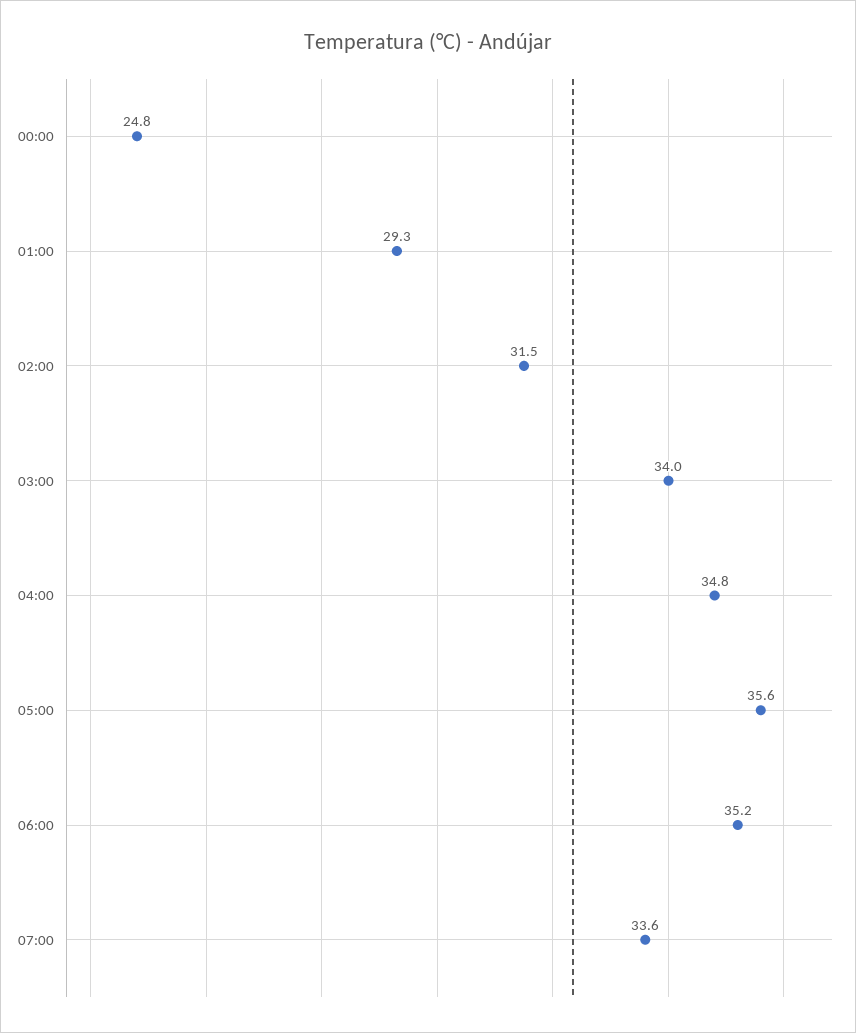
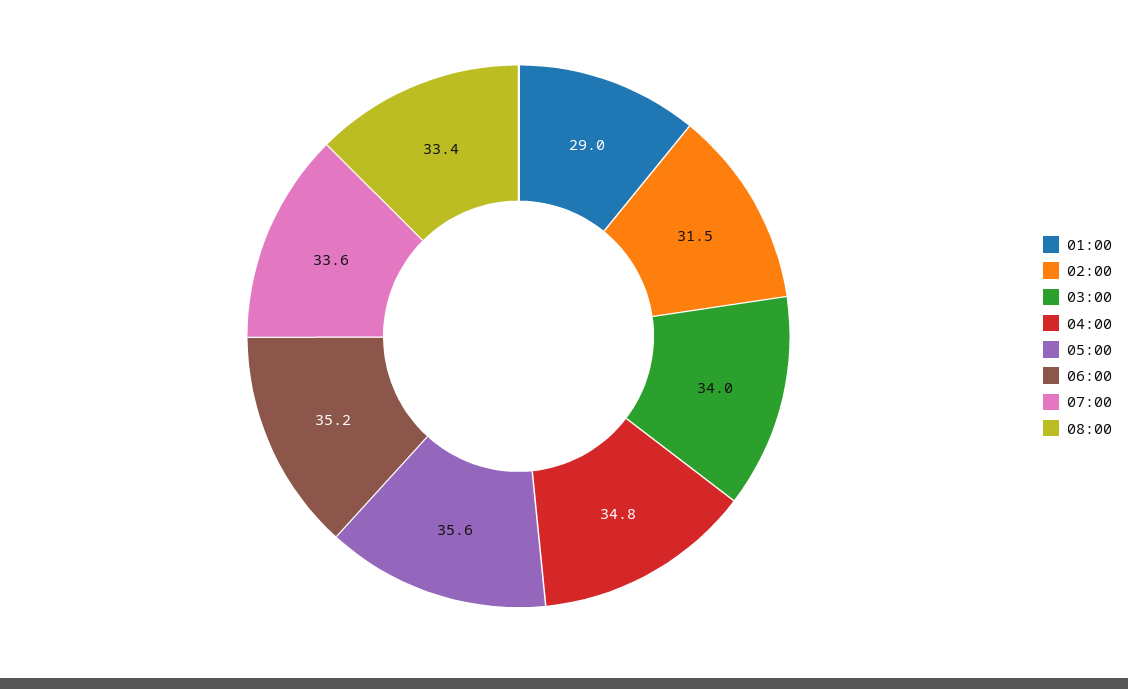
00:00: 24.8 -> none
01:00: 29.3 -> 29
08:00: none -> 33.4

